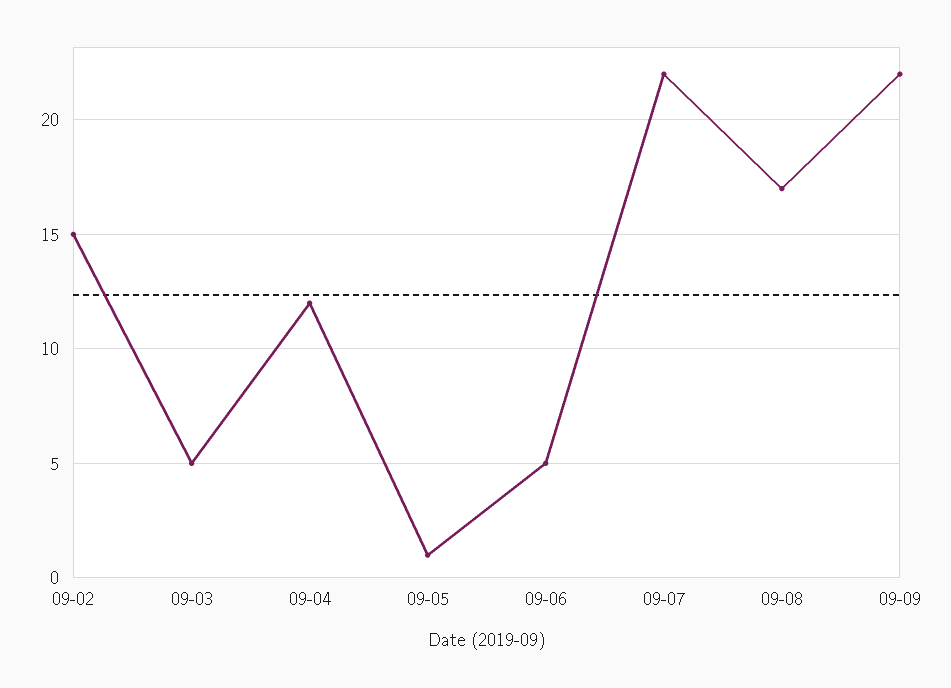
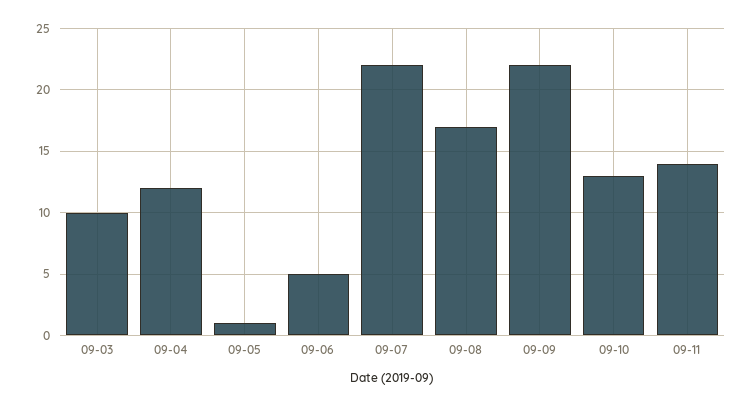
09-02: 15 -> none
09-03: 5 -> 10
09-10: none -> 13
09-11: none -> 14

